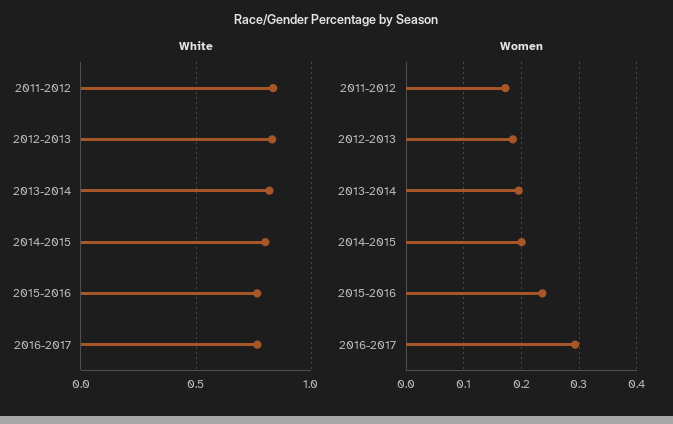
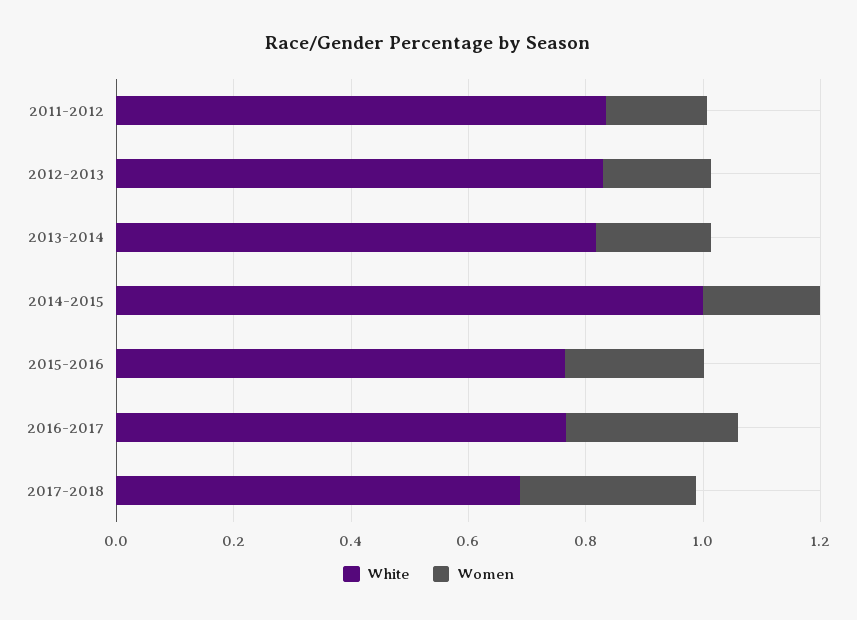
White, 2014-2015: 0.8 -> 1
White, 2017-2018: none -> 0.7
Women, 2017-2018: none -> 0.3

